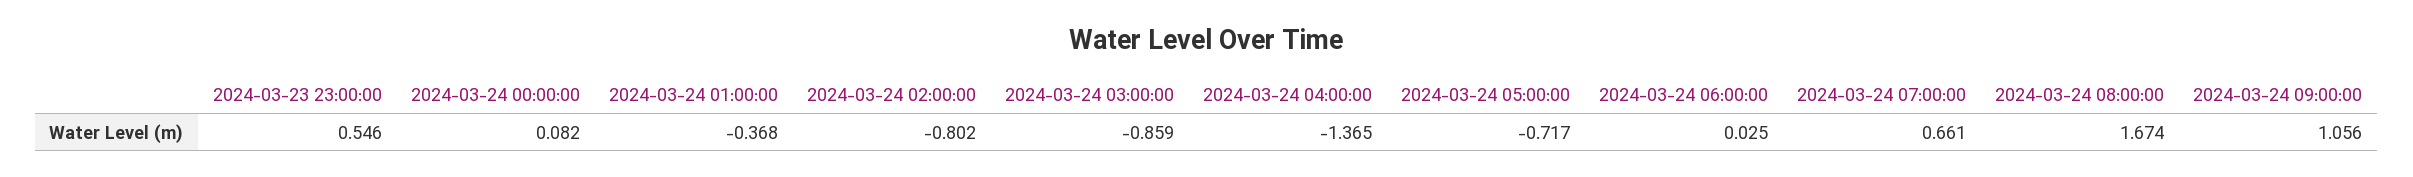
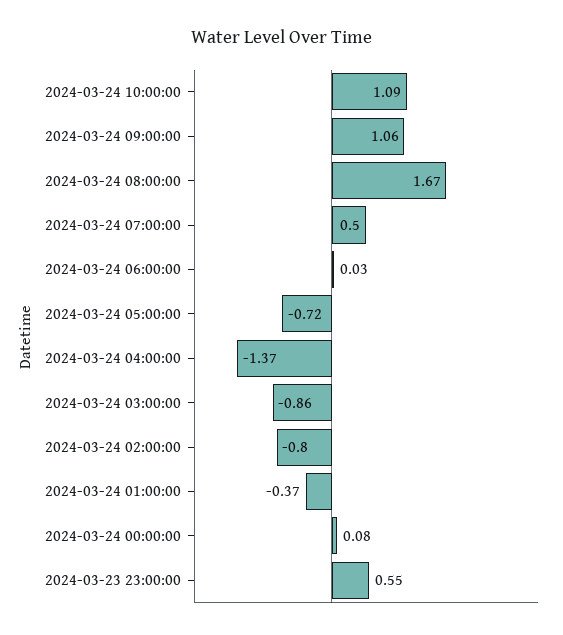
2024-03-24 07:00:00: 0.661 -> 0.5
2024-03-24 10:00:00: none -> 1.09

